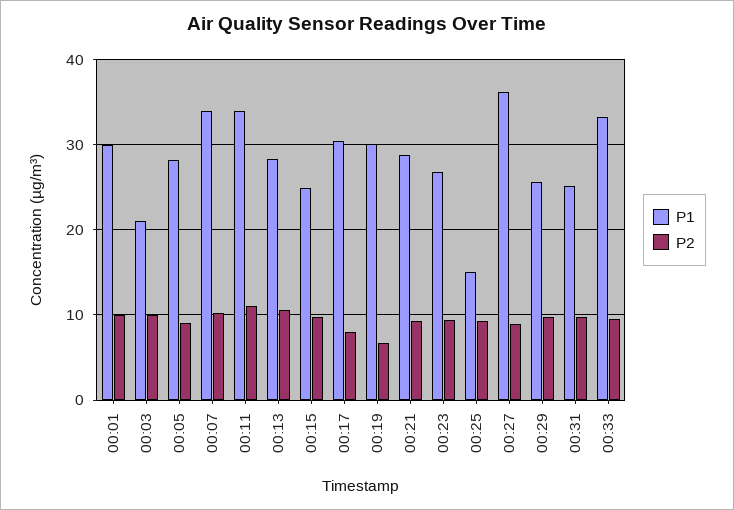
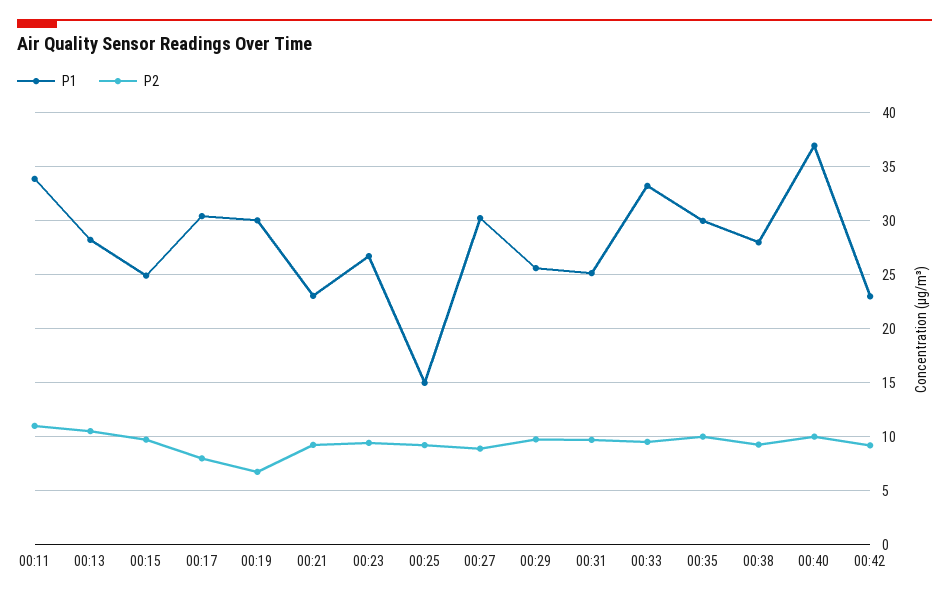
P1, 00:01: 30 -> none
P2, 00:01: 10 -> none
P1, 00:03: 21 -> none
P2, 00:03: 10 -> none
P1, 00:05: 28 -> none
P2, 00:05: 9 -> none
P1, 00:07: 34 -> none
P2, 00:07: 10 -> none
P1, 00:21: 29 -> 23
P1, 00:27: 36 -> 30
P1, 00:35: none -> 30
P2, 00:35: none -> 10
P1, 00:38: none -> 28
P2, 00:38: none -> 9
P1, 00:40: none -> 37
P2, 00:40: none -> 10
P1, 00:42: none -> 23
P2, 00:42: none -> 9

